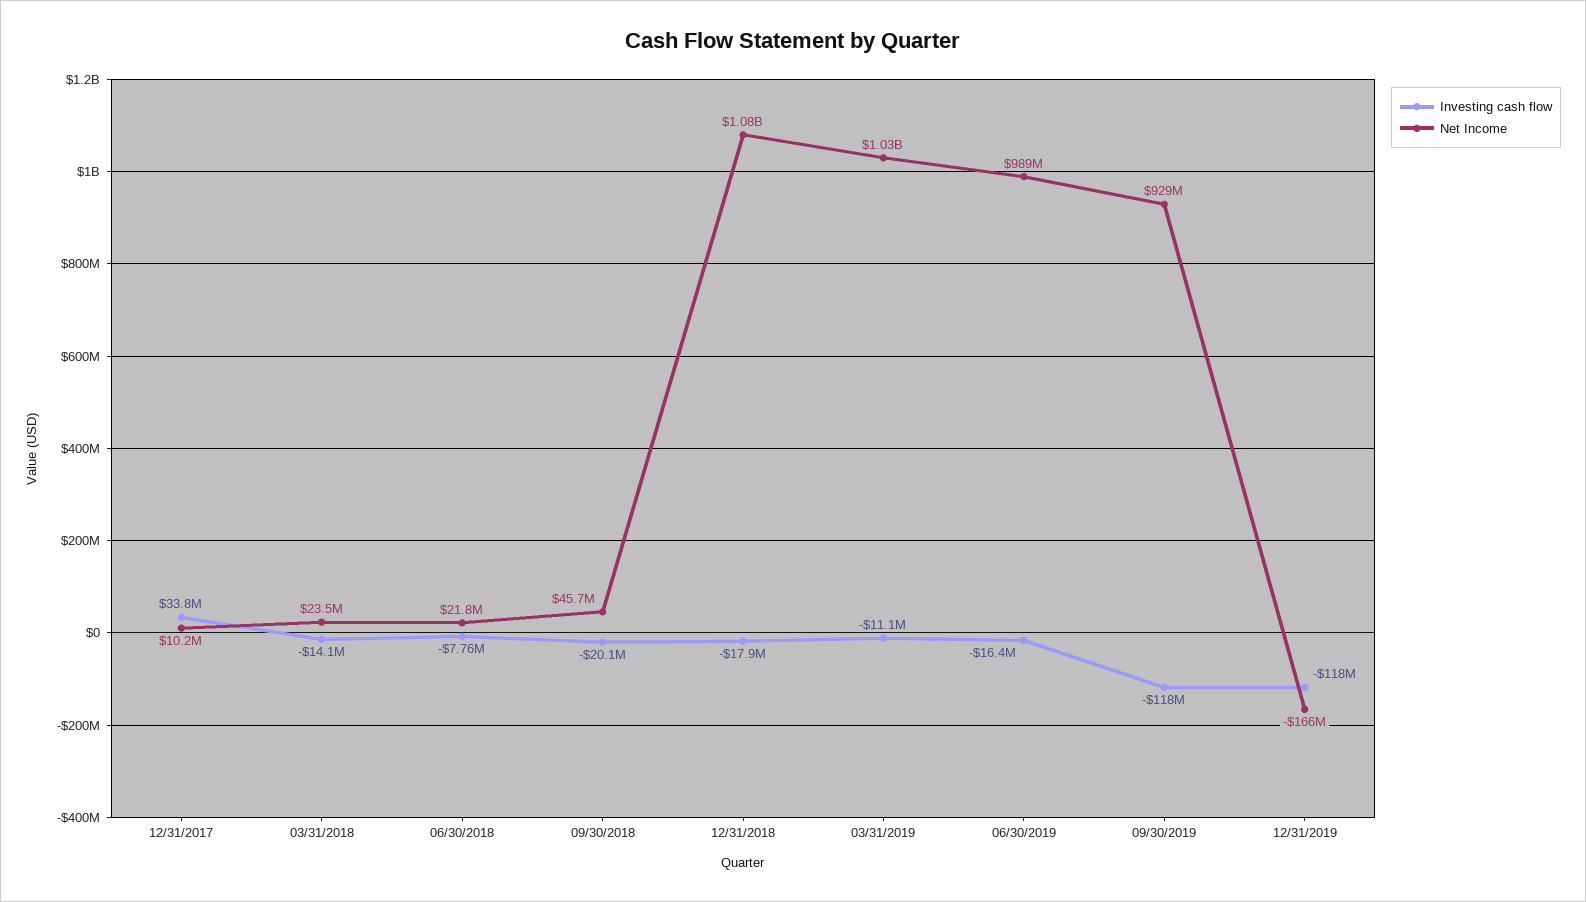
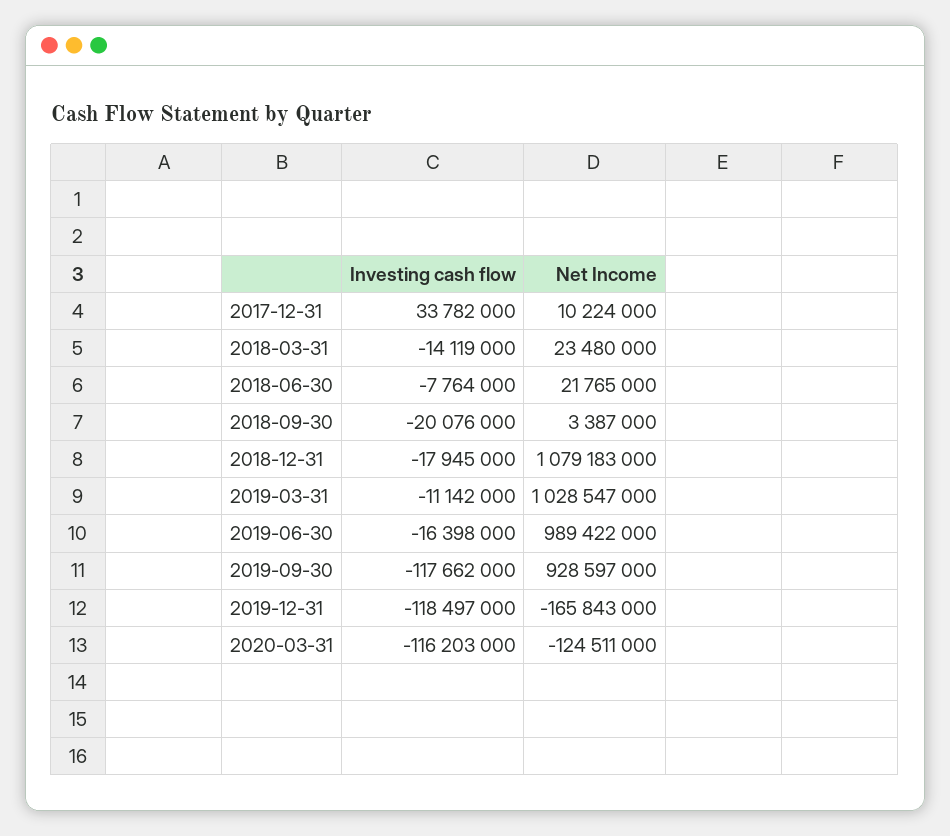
Net Income, 09/30/2018: 45700000 -> 3387000
Investing cash flow, 2020-03-31: none -> -116203000
Net Income, 2020-03-31: none -> -124511000

